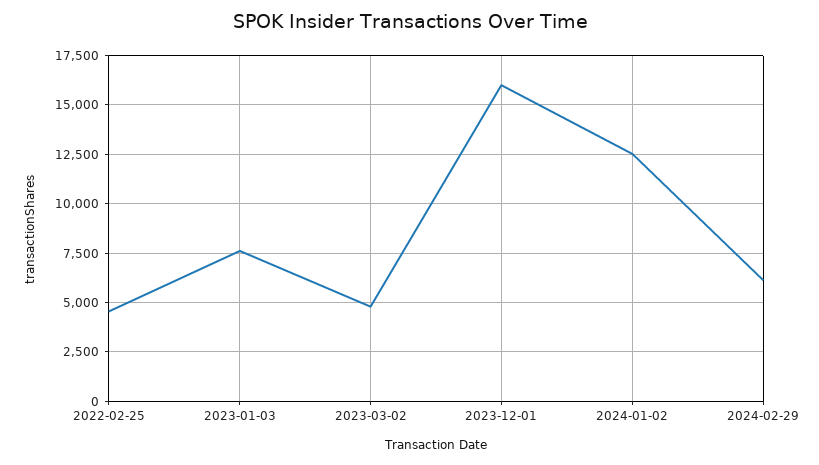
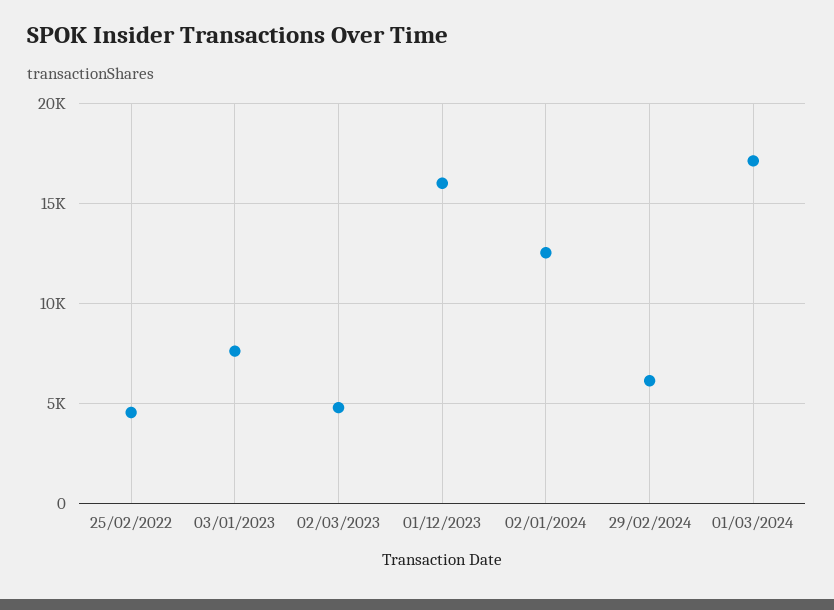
01/03/2024: none -> 17000

